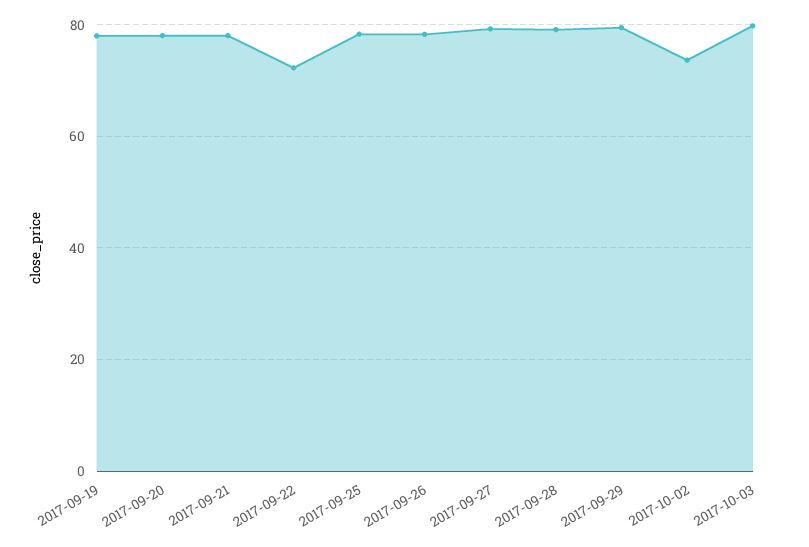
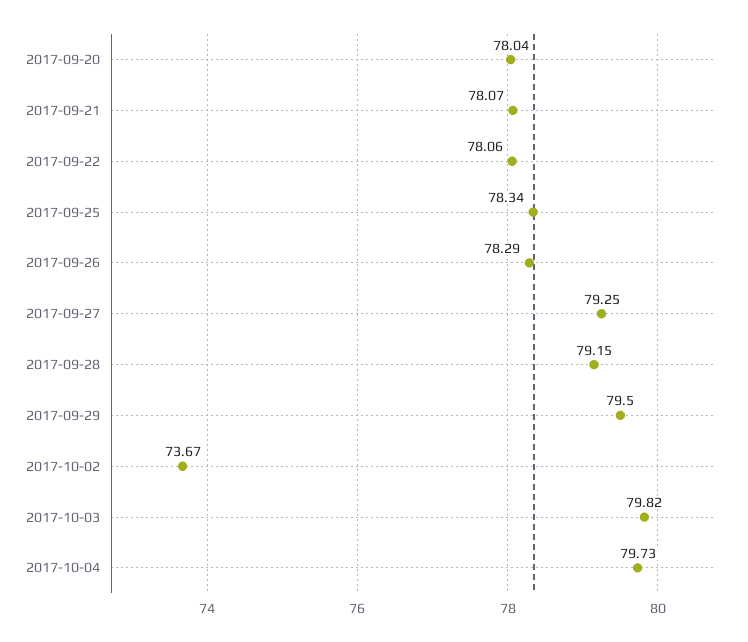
2017-09-19: 78 -> none
2017-09-22: 72 -> 78.06
2017-10-04: none -> 79.73

